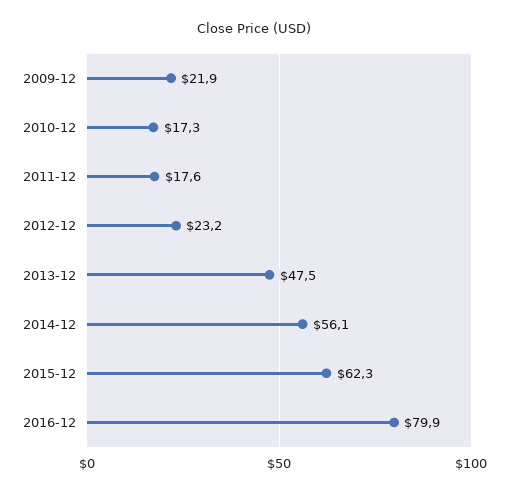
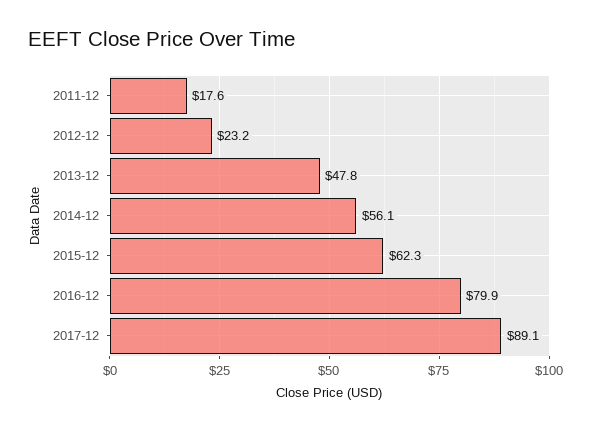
2009-12: 21.9 -> none
2010-12: 17.3 -> none
2013-12: 47.5 -> 47.8
2017-12: none -> 89.1

